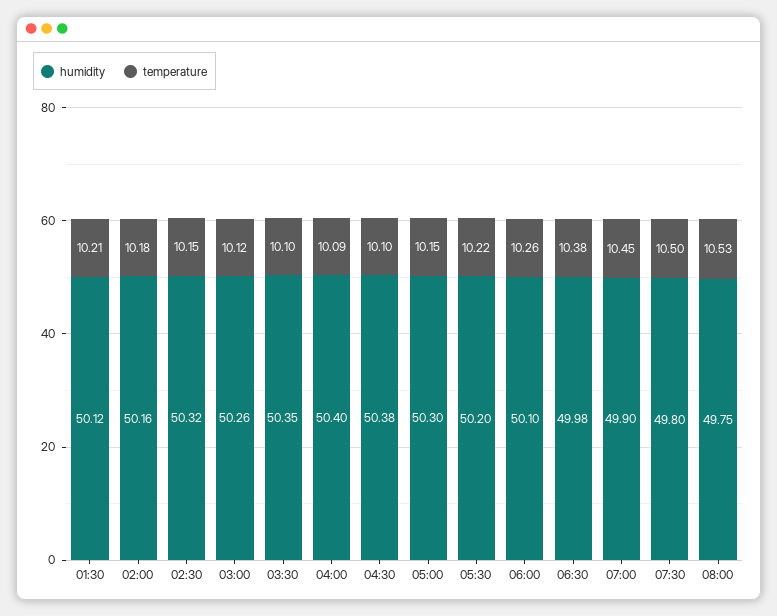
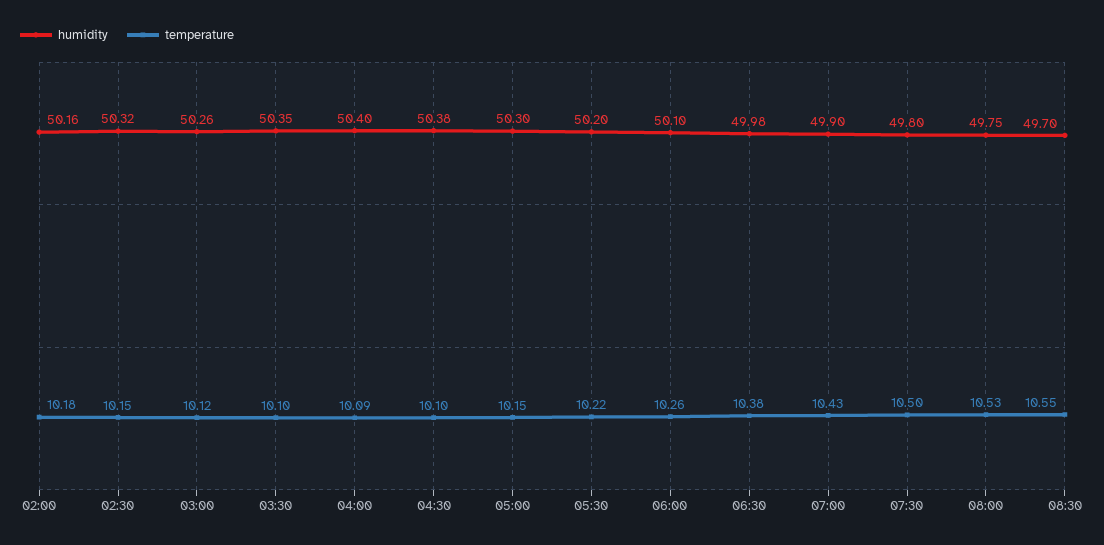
humidity, 01:30: 50.12 -> none
temperature, 01:30: 10.21 -> none
temperature, 07:00: 10.45 -> 10.43
humidity, 08:30: none -> 49.7
temperature, 08:30: none -> 10.55

